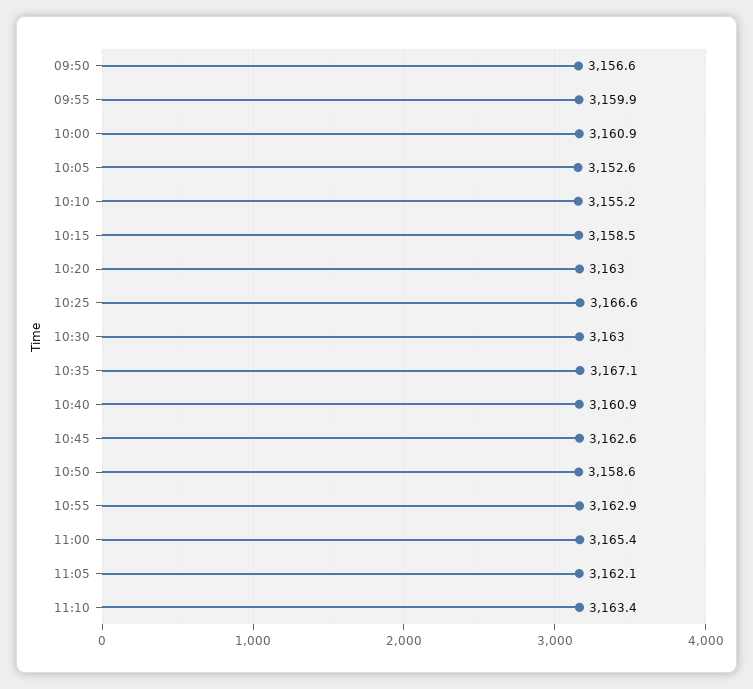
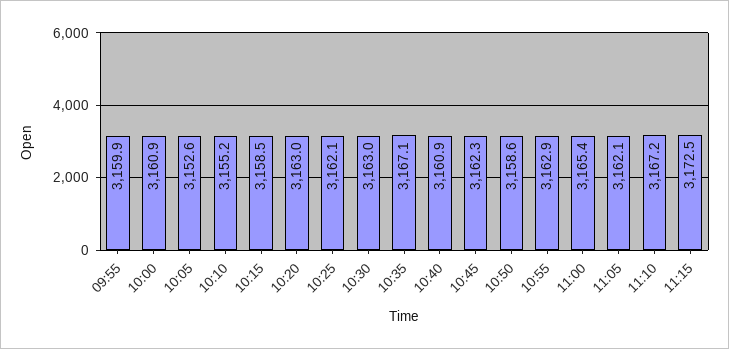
09:50: 3156.6 -> none
10:25: 3166.6 -> 3162.1
10:45: 3162.6 -> 3162.3
11:10: 3163.4 -> 3167.2
11:15: none -> 3172.5

